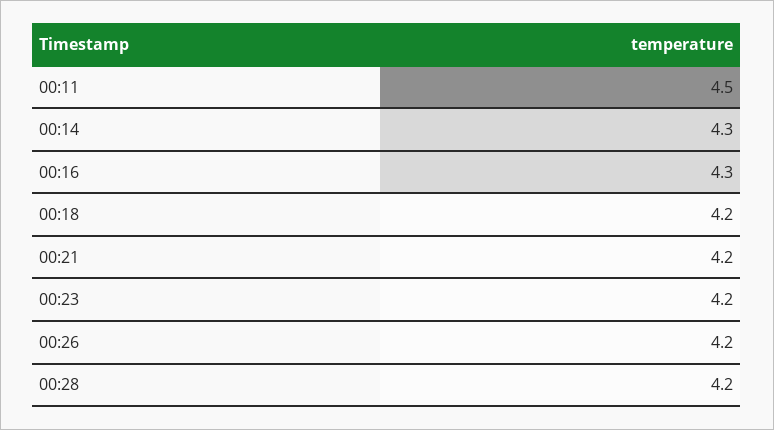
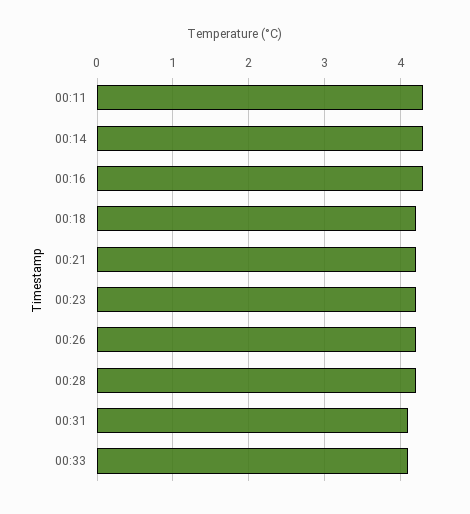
00:11: 4.5 -> 4.3
00:31: none -> 4.1
00:33: none -> 4.1

